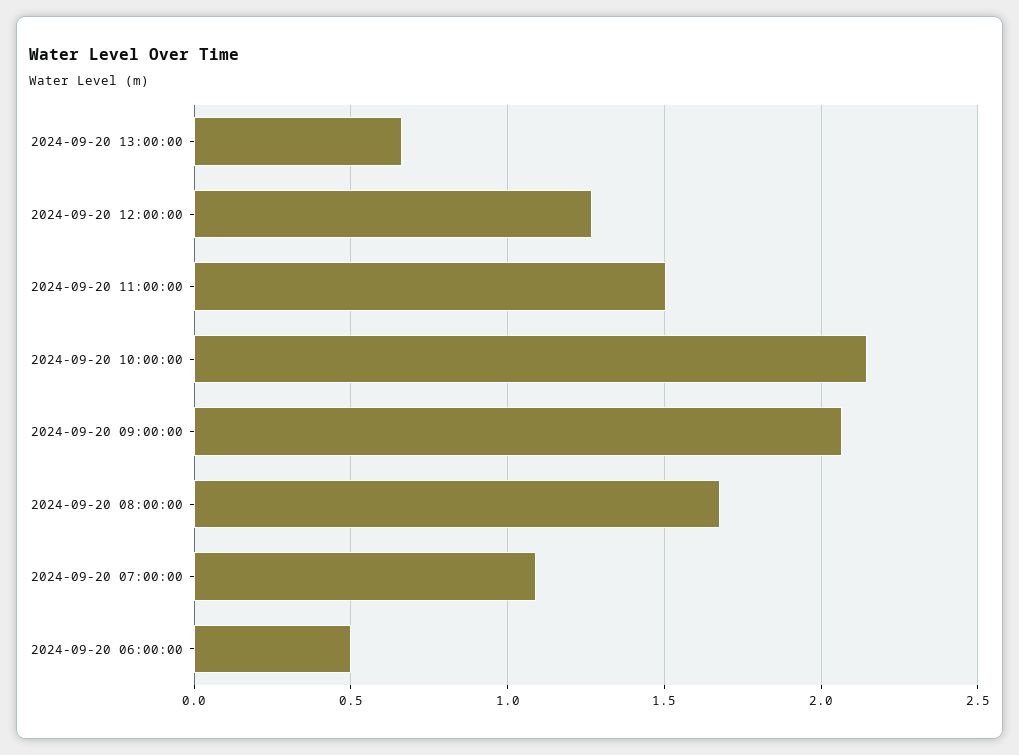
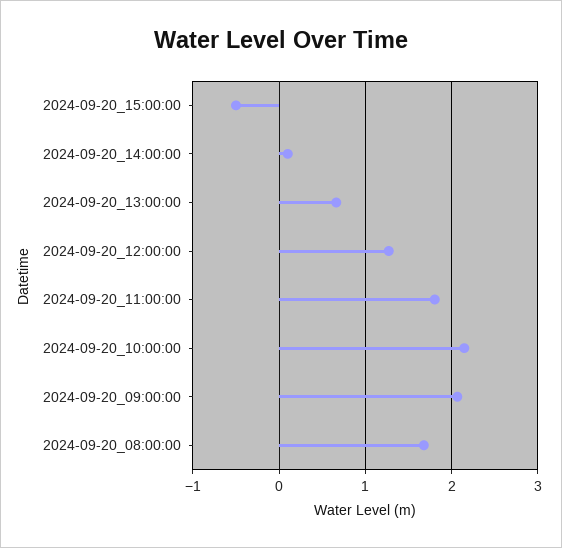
2024-09-20 11:00:00: 1.5 -> 1.8
2024-09-20 07:00:00: 1.1 -> none
2024-09-20 06:00:00: 0.5 -> none
2024-09-20_15:00:00: none -> -0.5
2024-09-20_14:00:00: none -> 0.1

